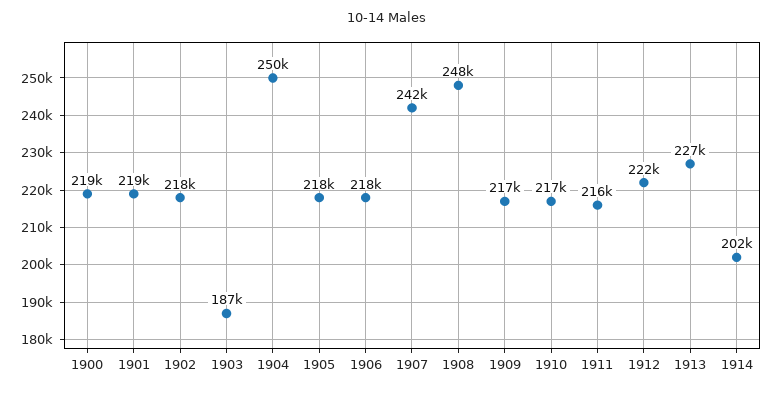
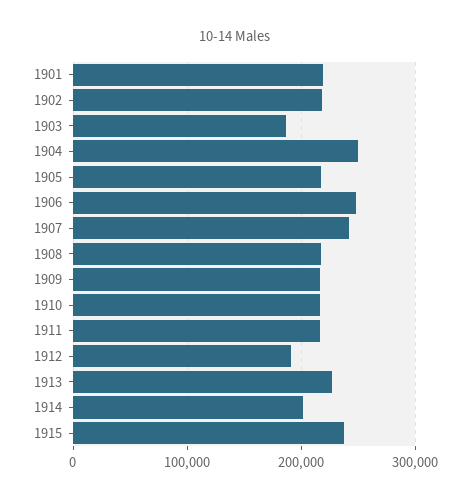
1900: 219000 -> none
1906: 218000 -> 250000
1908: 248000 -> 220000
1912: 222000 -> 190000
1915: none -> 240000

